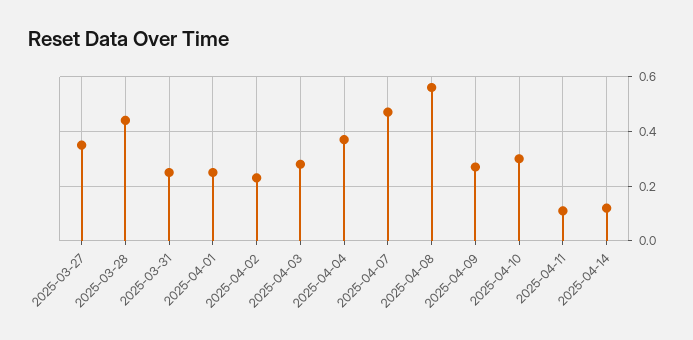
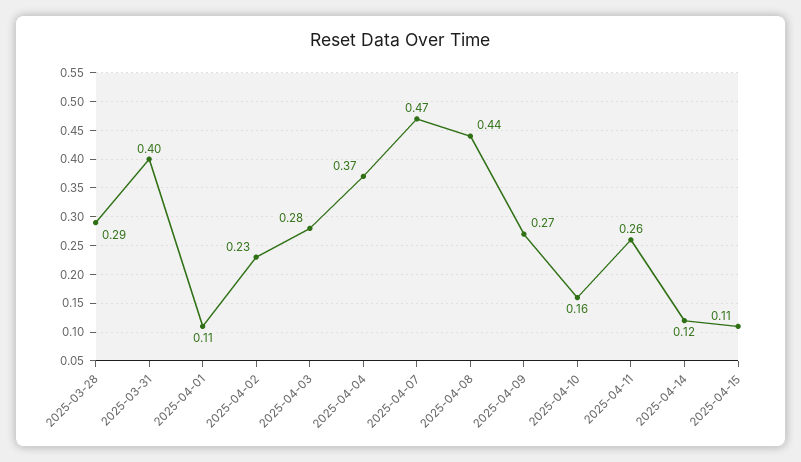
2025-03-27: 0.35 -> none
2025-03-28: 0.45 -> 0.29
2025-03-31: 0.25 -> 0.4
2025-04-01: 0.25 -> 0.11
2025-04-08: 0.55 -> 0.44
2025-04-10: 0.3 -> 0.16
2025-04-11: 0.1 -> 0.26
2025-04-15: none -> 0.11

